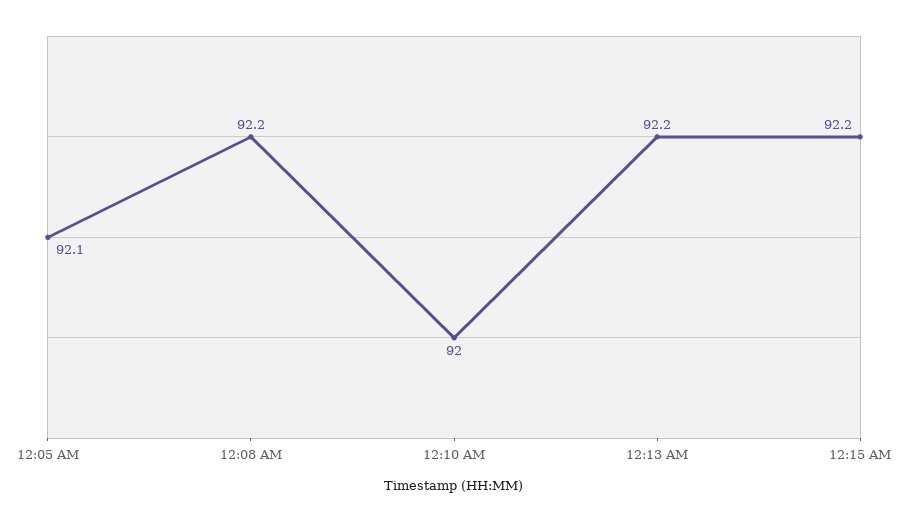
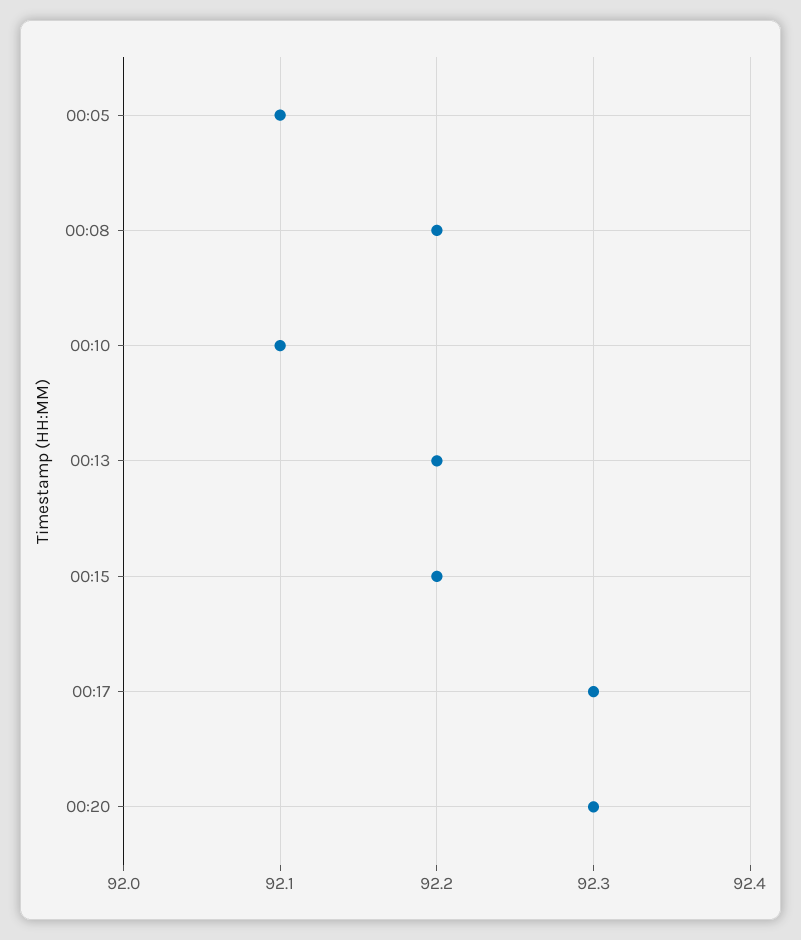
12:10 AM: 92 -> 92.1
00:17: none -> 92.3
00:20: none -> 92.3

